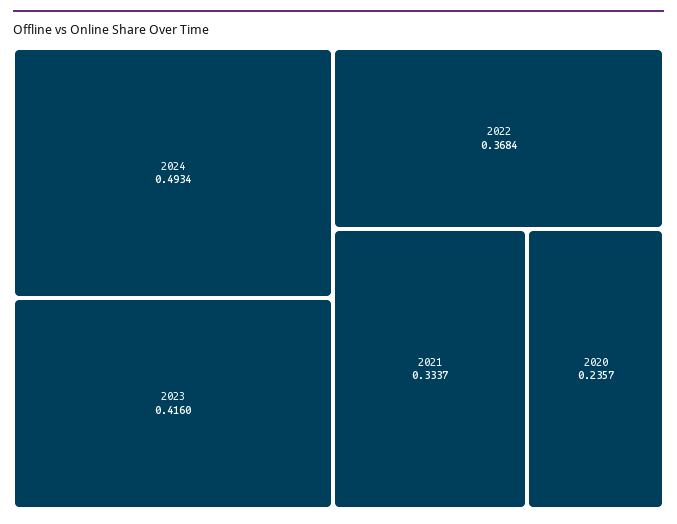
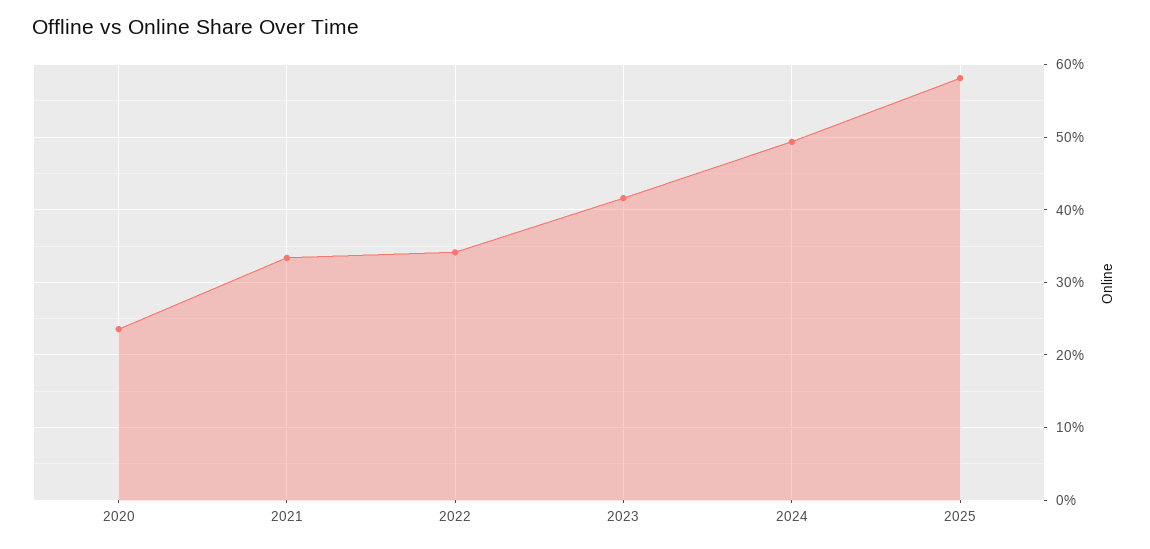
2022: 0.3684 -> 0.34
2025: none -> 0.58

